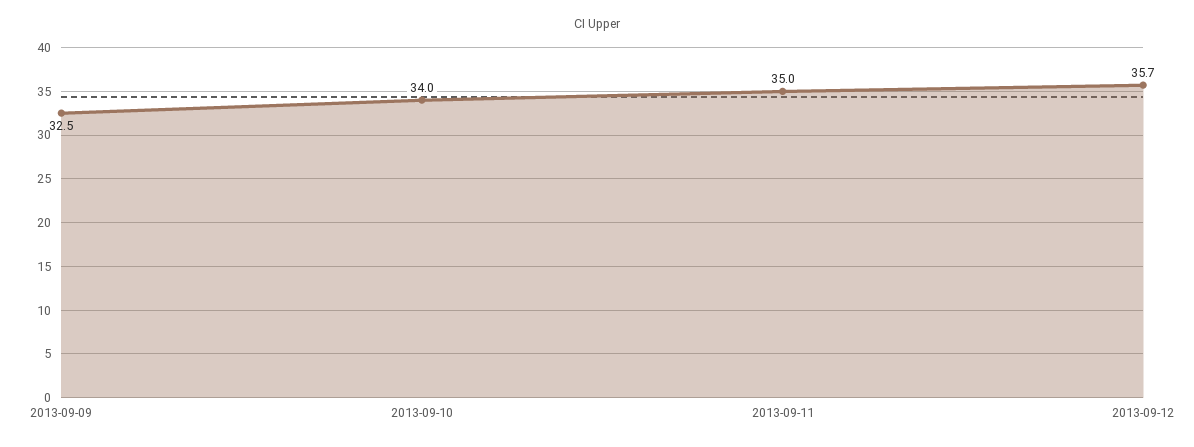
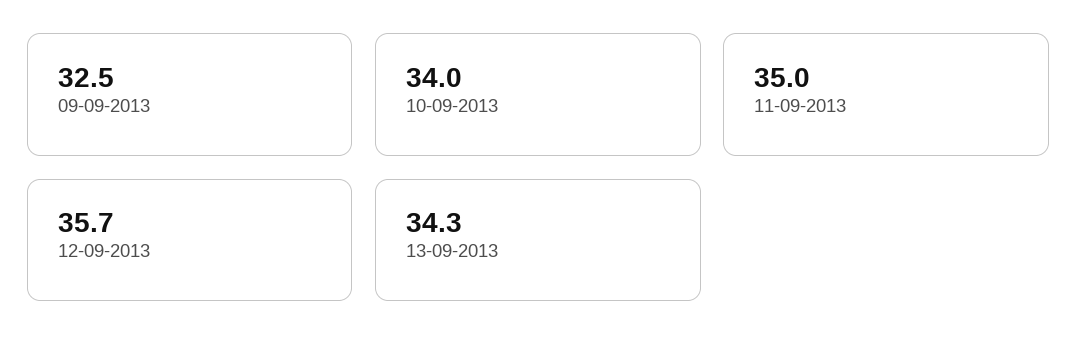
13-09-2013: none -> 34.3

